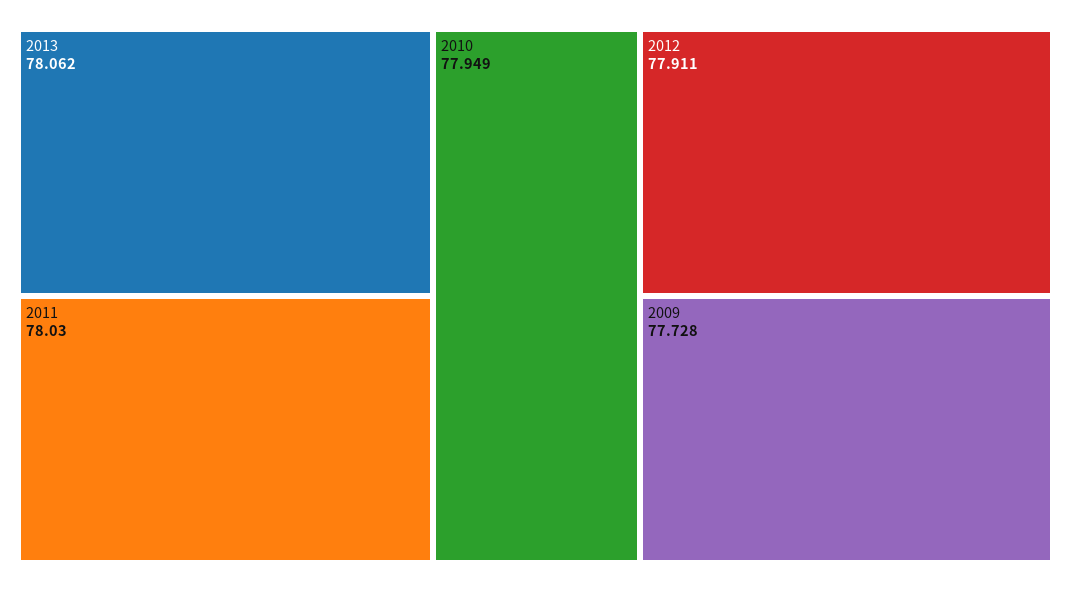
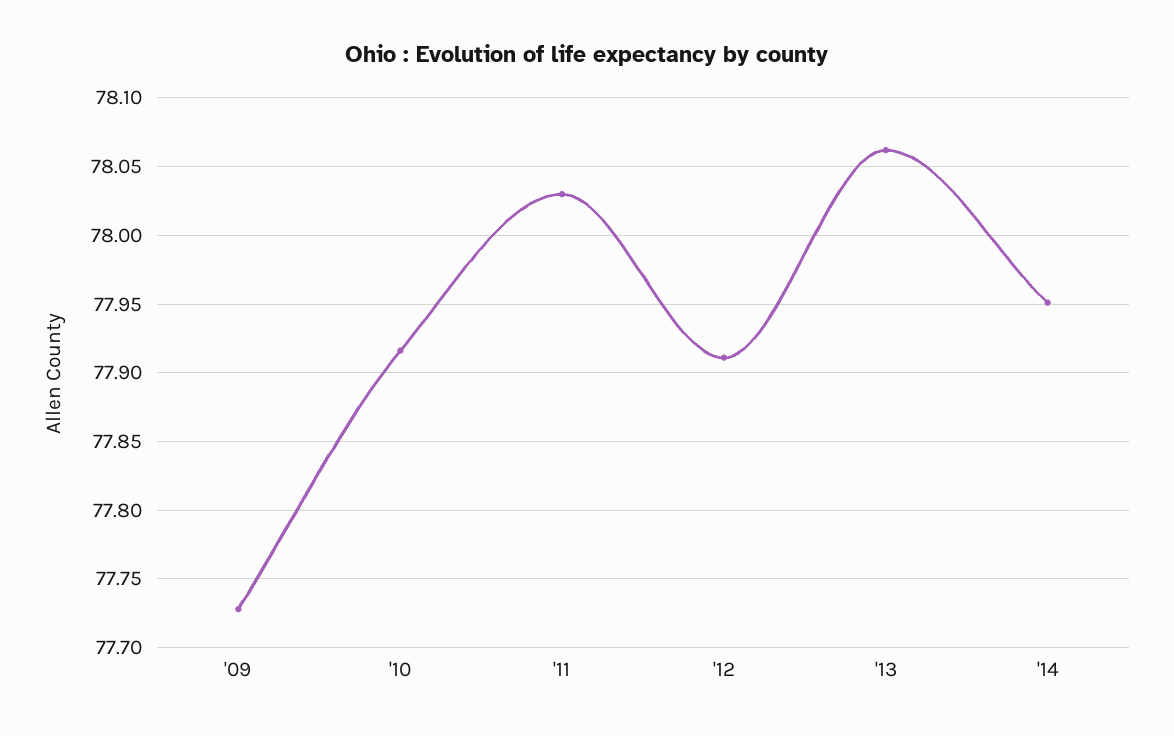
2010: 77.949 -> 77.915
'14: none -> 77.95

